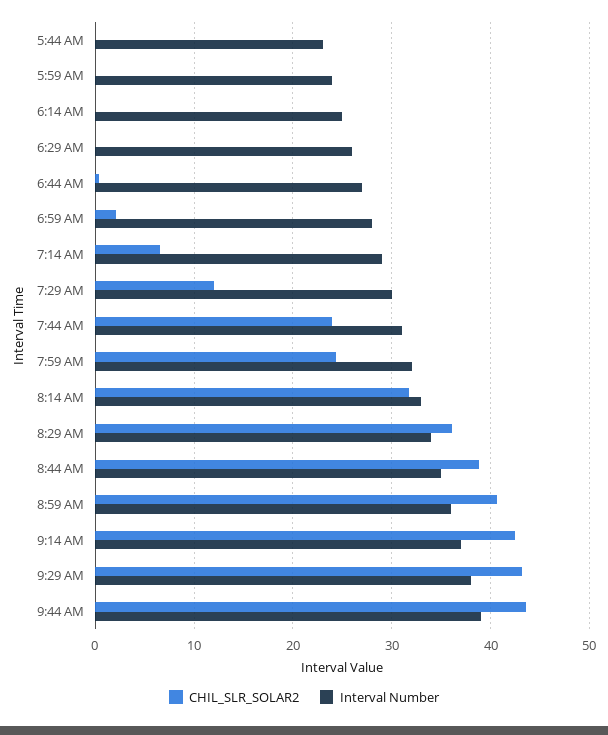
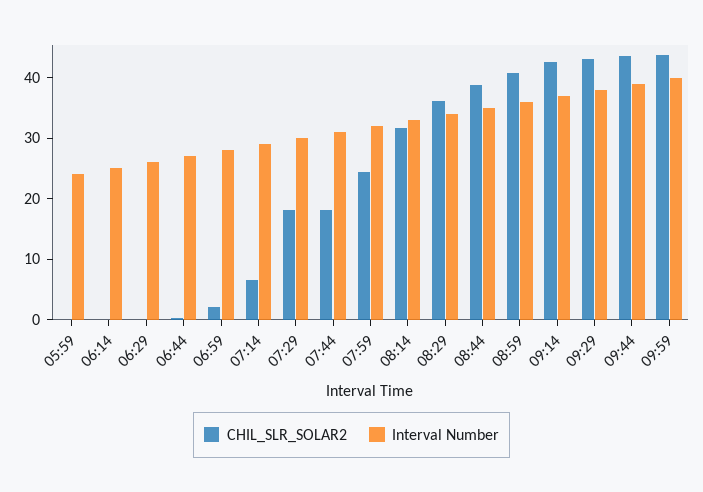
CHIL_SLR_SOLAR2, 5:44 AM: 0 -> none
Interval Number, 5:44 AM: 23 -> none
CHIL_SLR_SOLAR2, 7:29 AM: 12 -> 18
CHIL_SLR_SOLAR2, 7:44 AM: 24 -> 18
CHIL_SLR_SOLAR2, 09:59: none -> 44
Interval Number, 09:59: none -> 40

